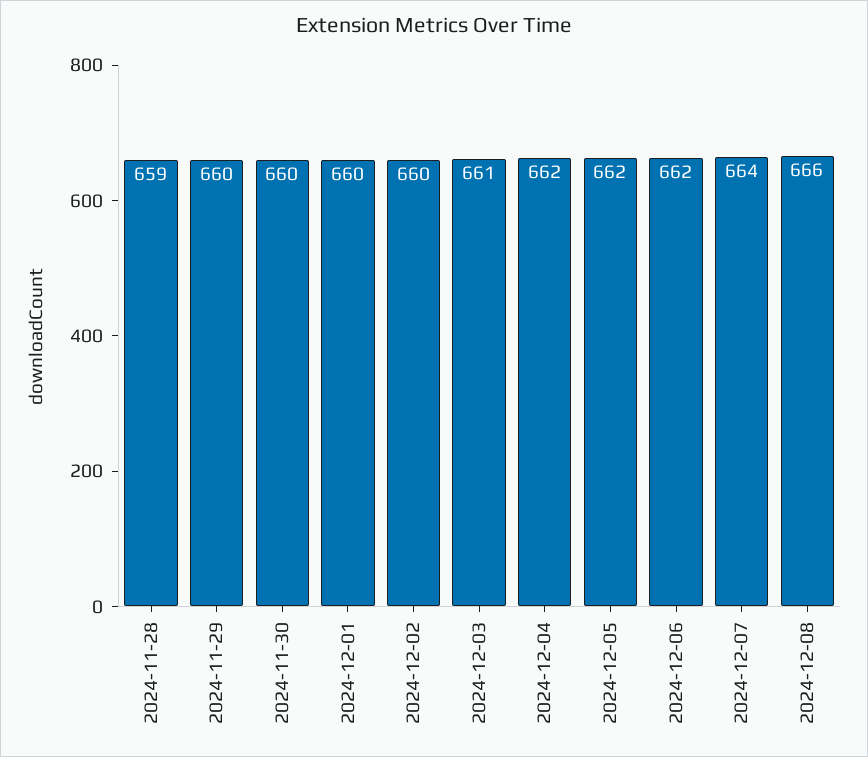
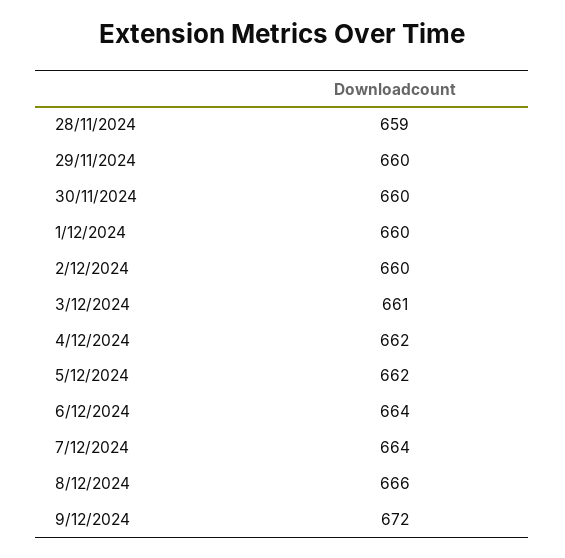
2024-12-06: 662 -> 664
9/12/2024: none -> 672

